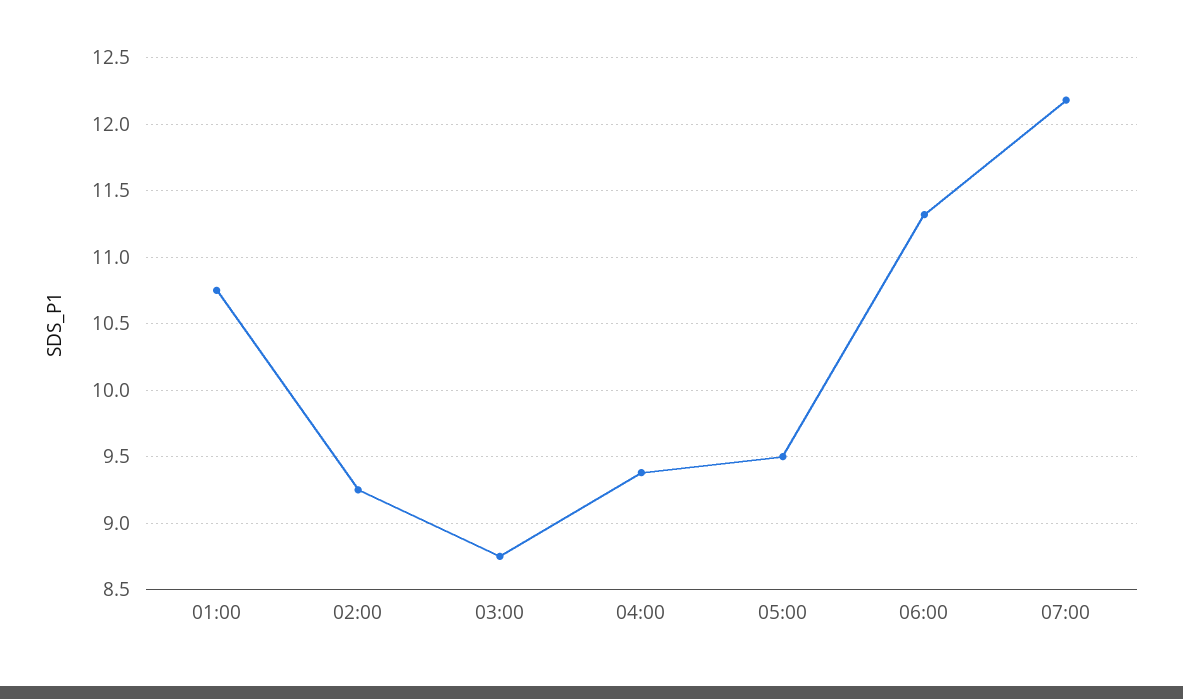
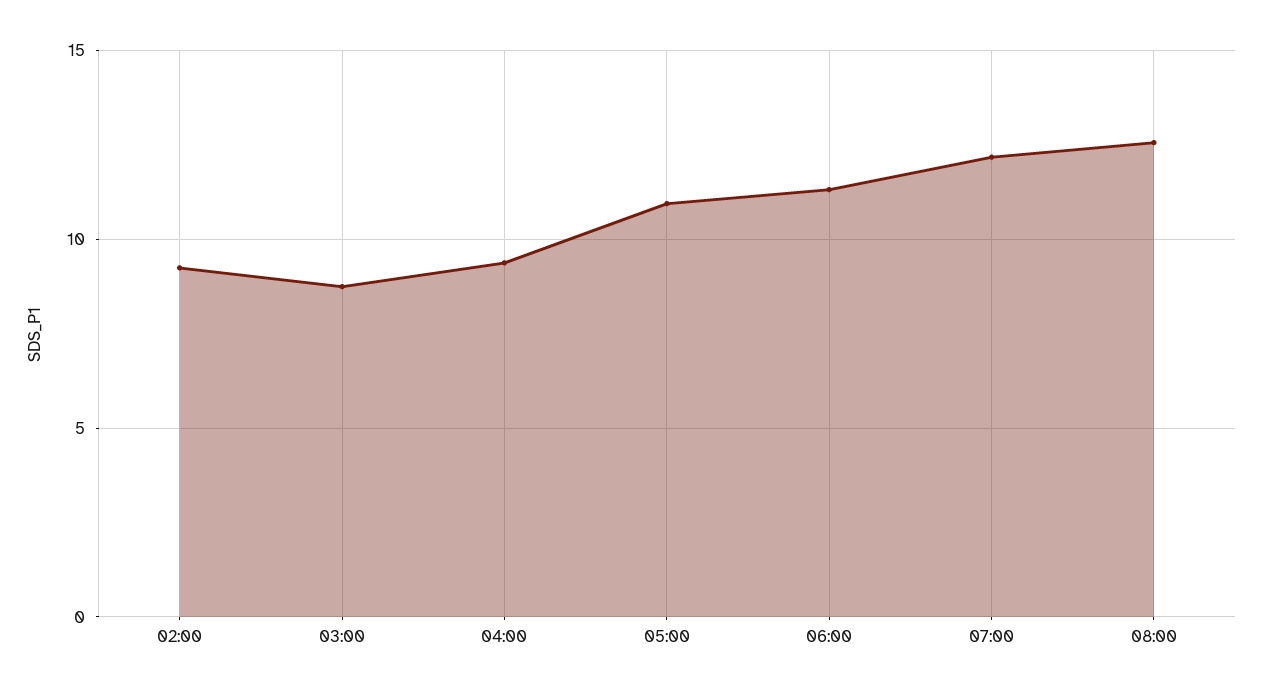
01:00: 10.75 -> none
05:00: 9.5 -> 11
08:00: none -> 12.5

